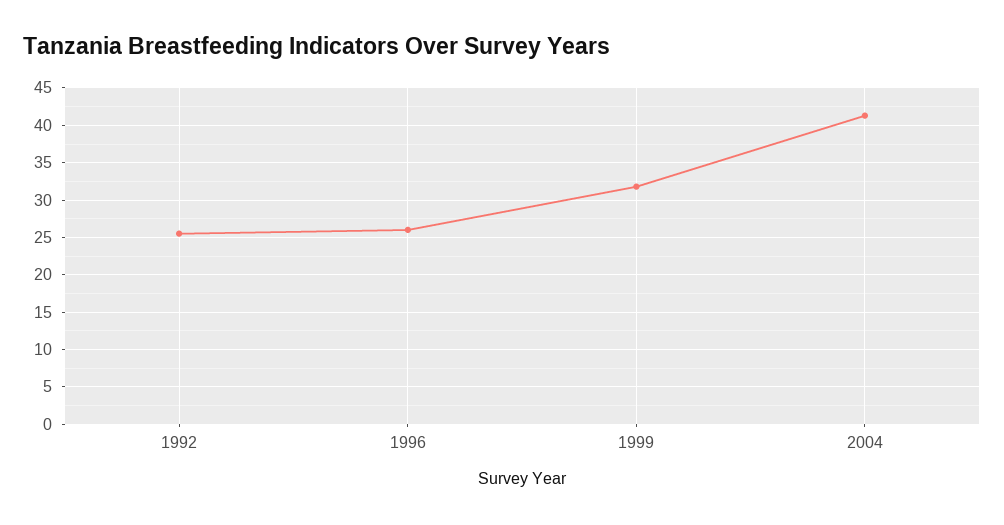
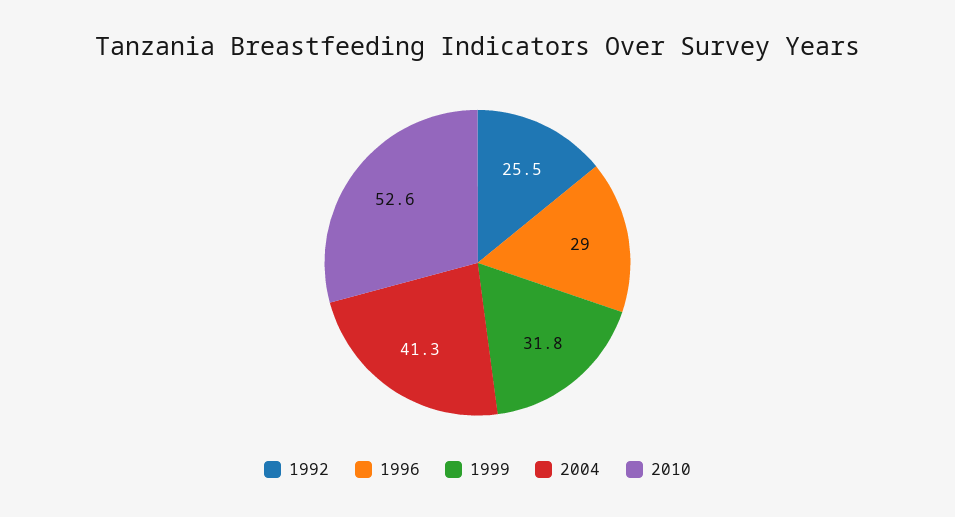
1996: 26 -> 29
2010: none -> 52.6

